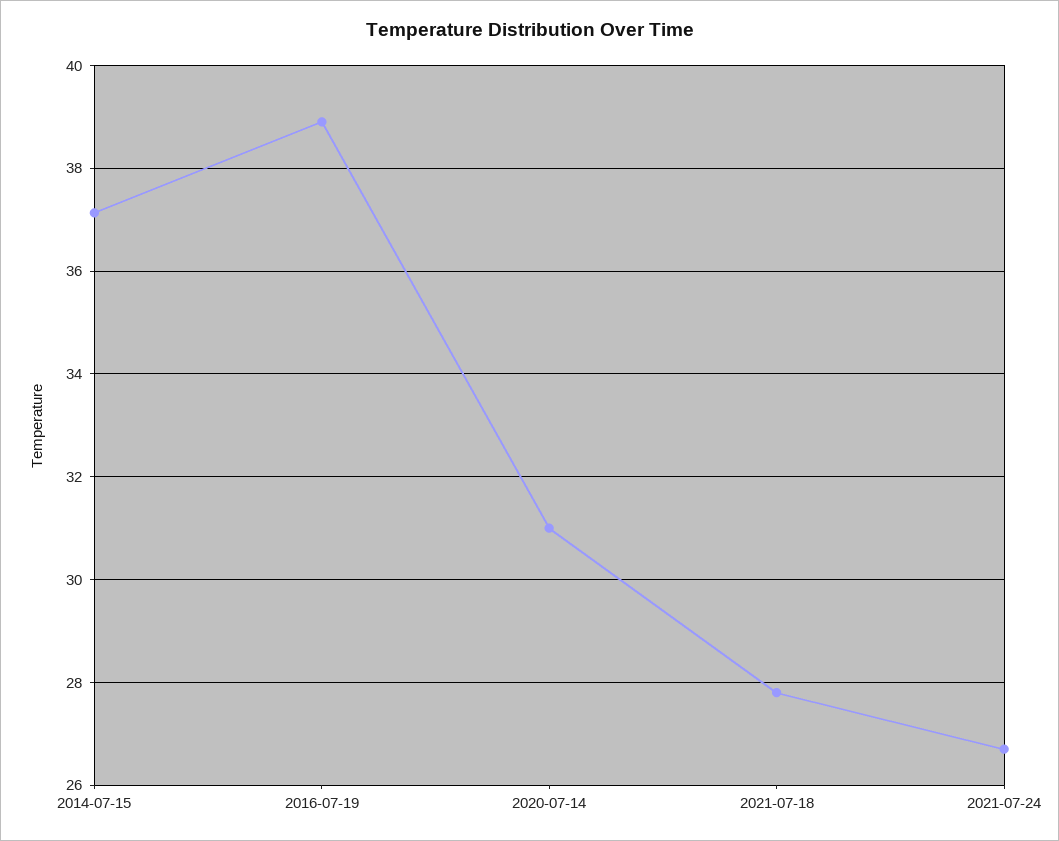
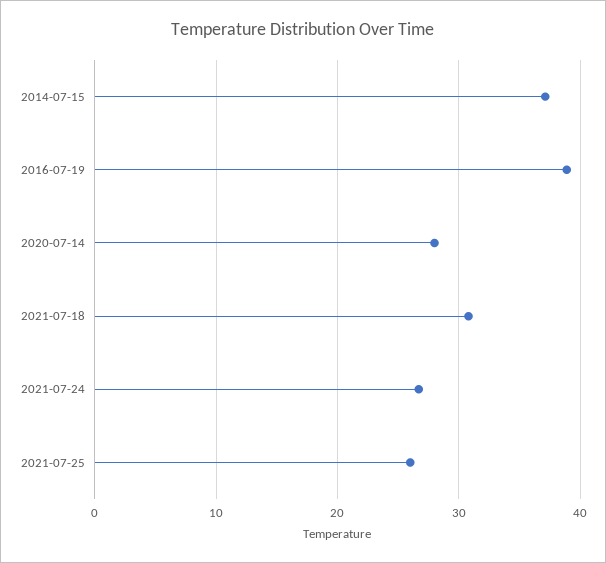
2020-07-14: 31 -> 28
2021-07-18: 27.8 -> 31
2021-07-25: none -> 26

